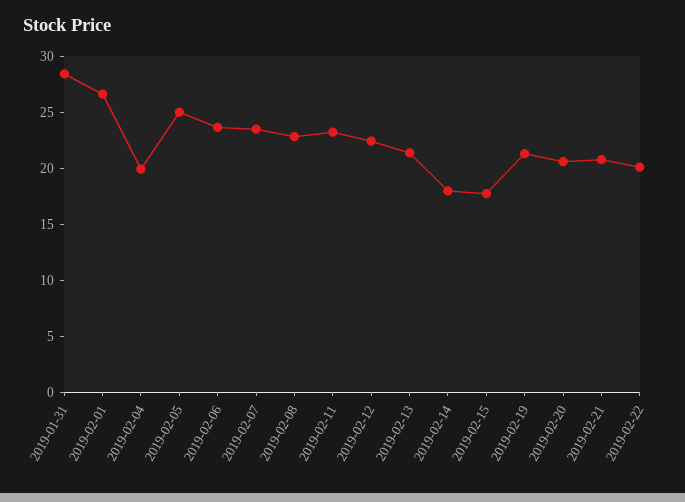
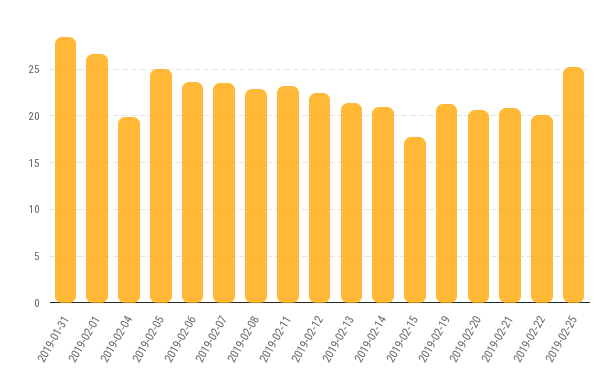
2019-02-14: 18 -> 21
2019-02-25: none -> 25

